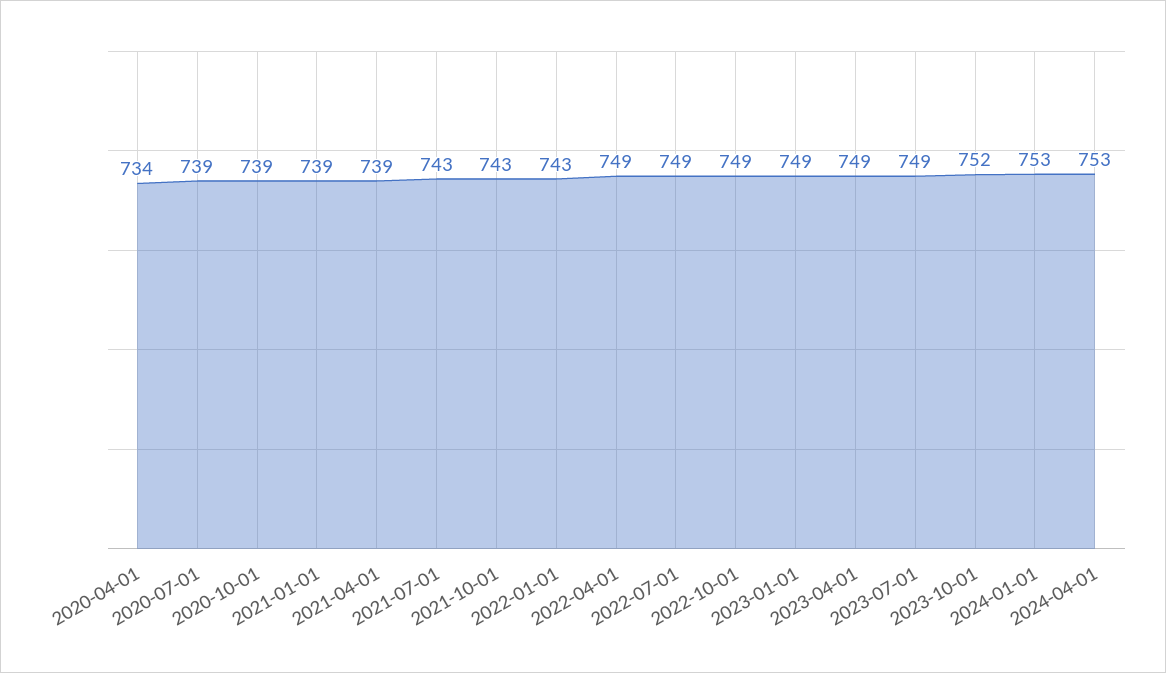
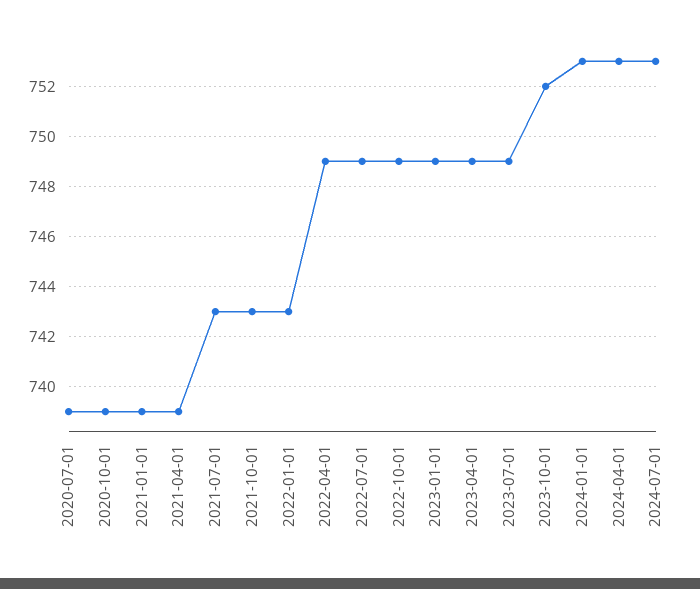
2020-04-01: 734 -> none
2024-07-01: none -> 753

